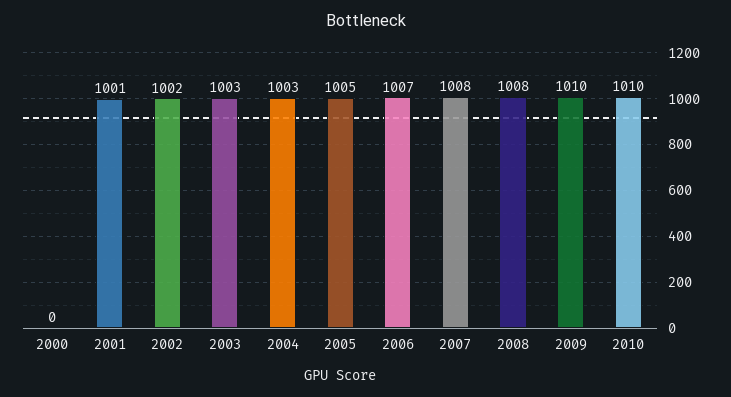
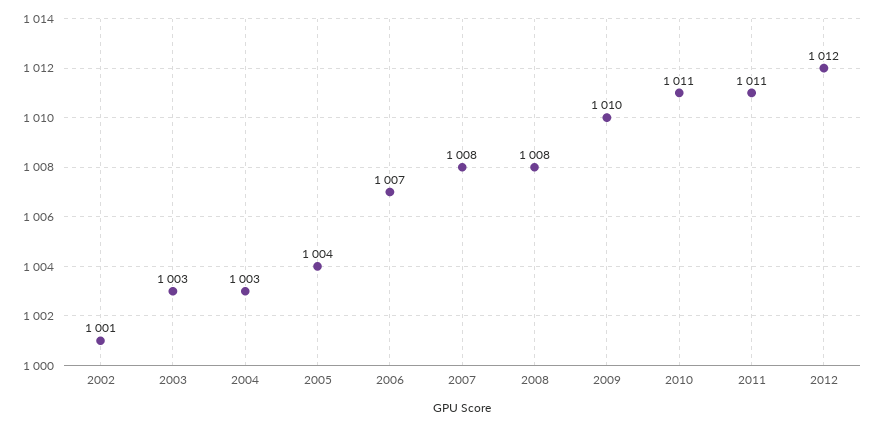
2000: 0 -> none
2001: 1001 -> none
2002: 1002 -> 1001
2005: 1005 -> 1004
2010: 1010 -> 1011
2011: none -> 1011
2012: none -> 1012

